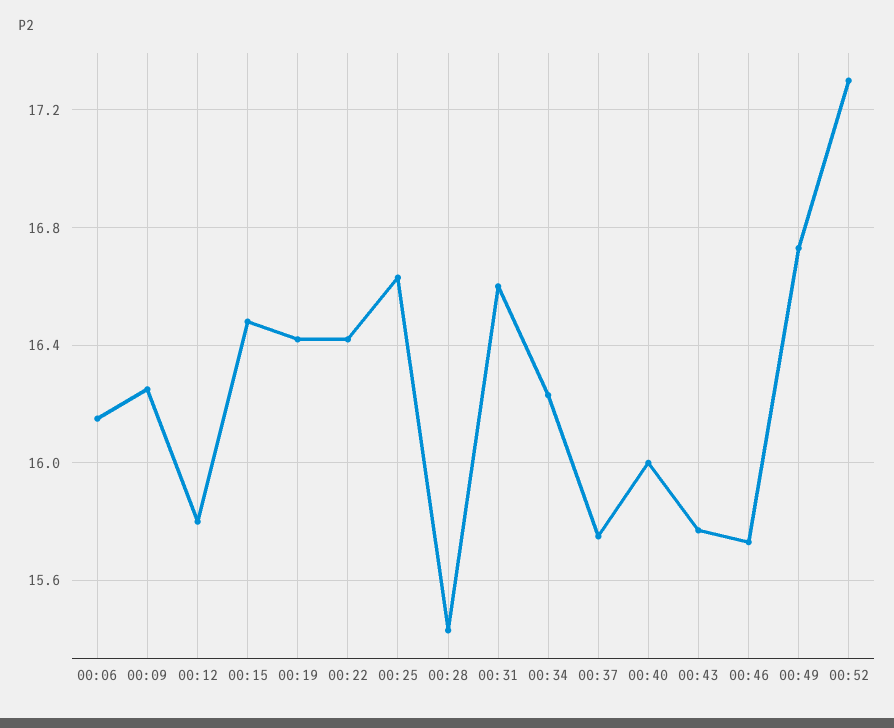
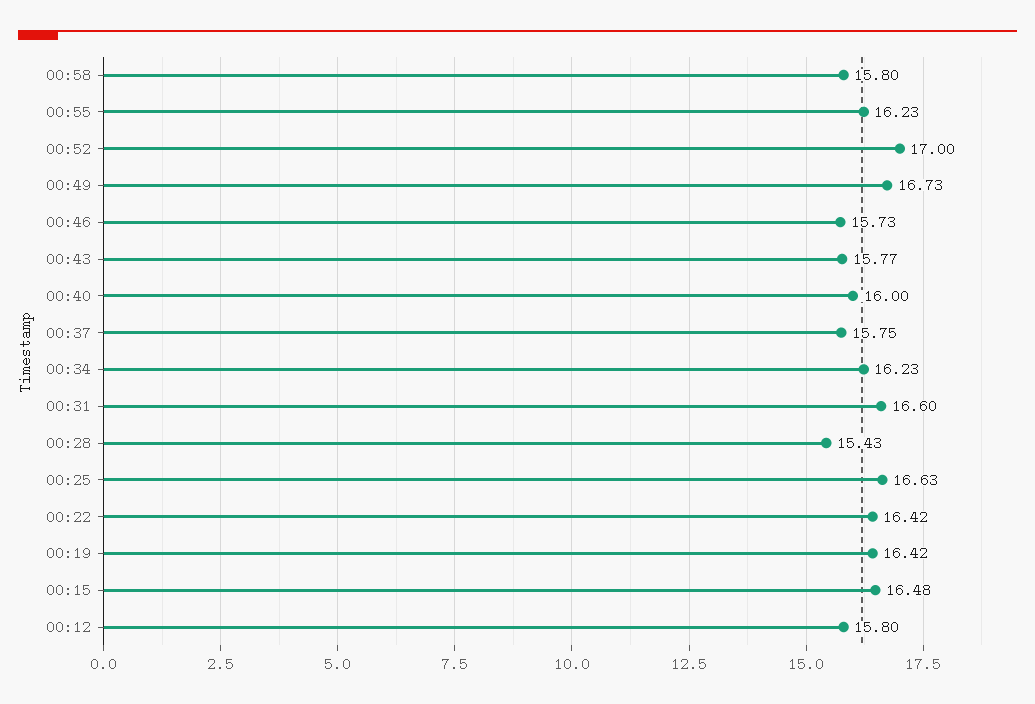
00:06: 16.15 -> none
00:09: 16.25 -> none
00:52: 17.3 -> 17
00:58: none -> 15.8
00:55: none -> 16.23

